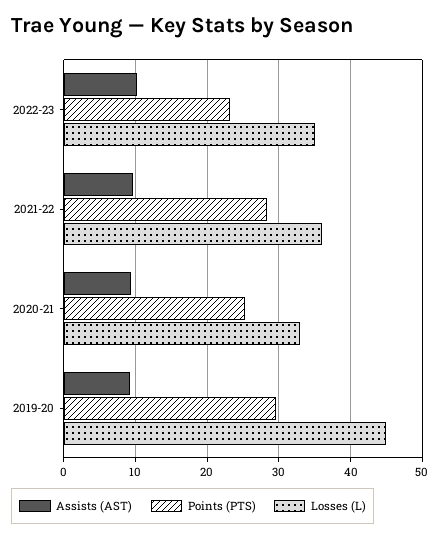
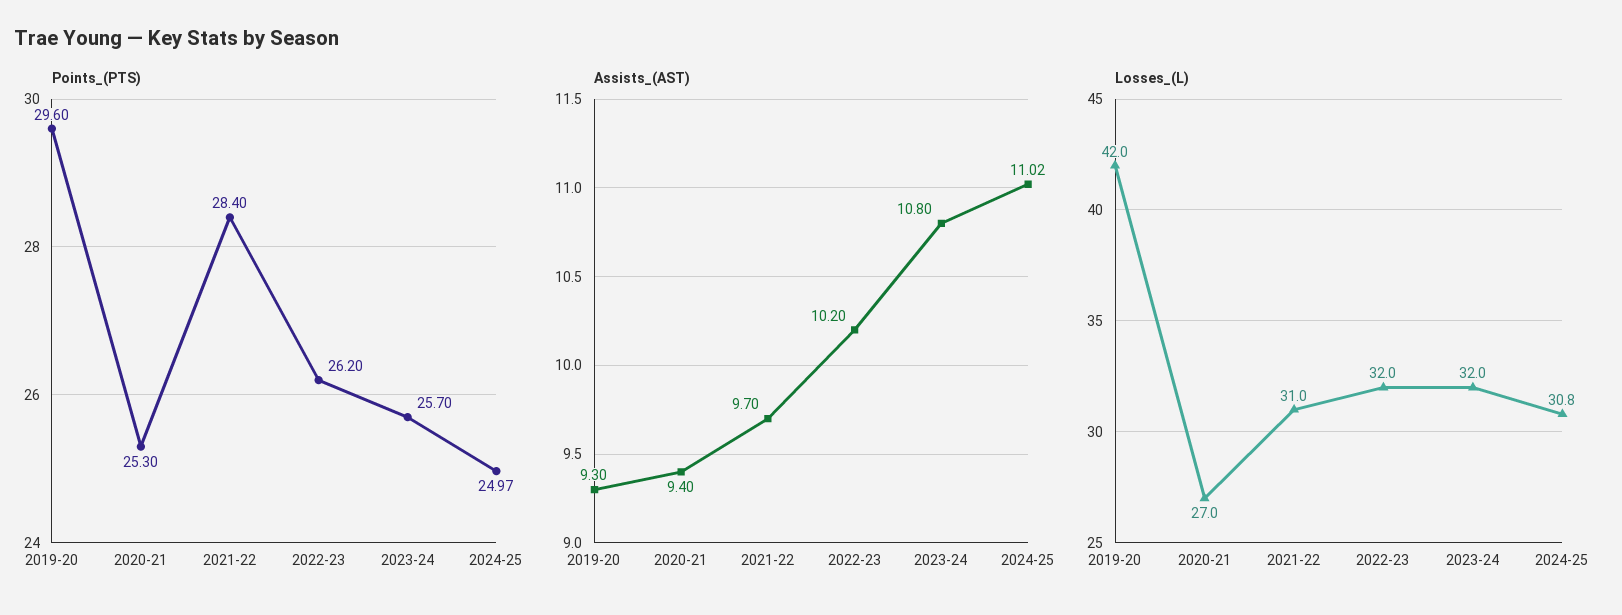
Points (PTS), 2022-23: 23 -> 26.2
Losses (L), 2022-23: 35 -> 32
Losses (L), 2021-22: 36 -> 31
Losses (L), 2020-21: 33 -> 27
Losses (L), 2019-20: 45 -> 42
Points (PTS), 2023-24: none -> 25.7
Points (PTS), 2024-25: none -> 24.97
Assists (AST), 2023-24: none -> 10.8
Assists (AST), 2024-25: none -> 11.02
Losses (L), 2023-24: none -> 32
Losses (L), 2024-25: none -> 30.8

